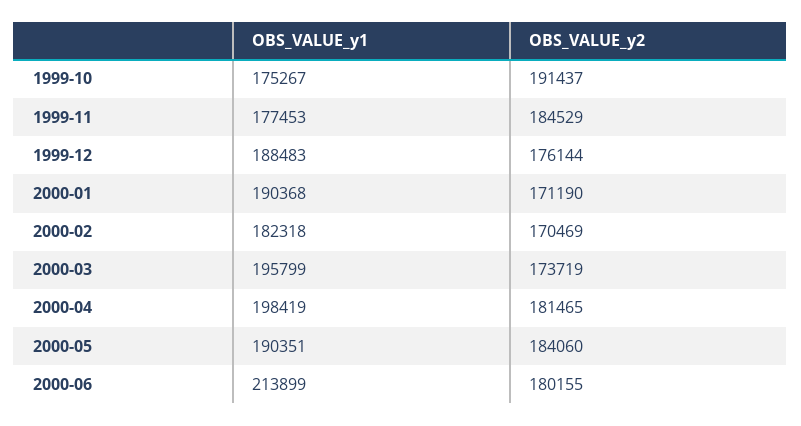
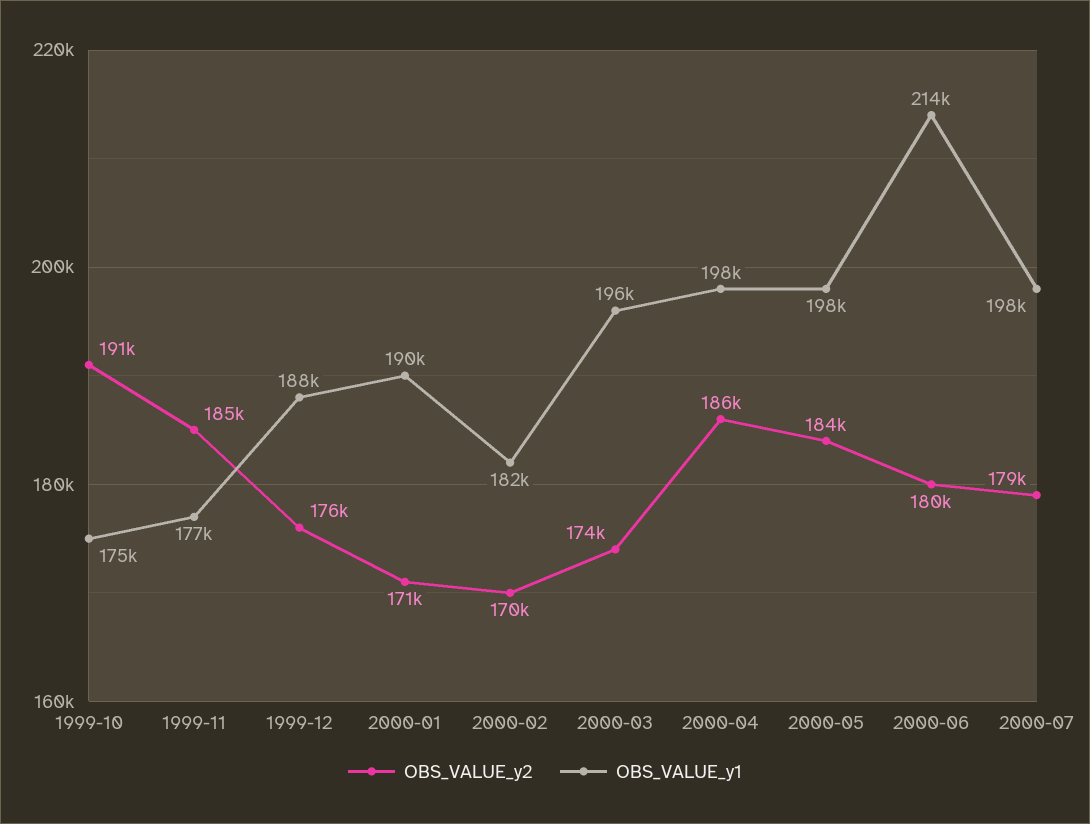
OBS_VALUE_y2, 2000-04: 181465 -> 186000
OBS_VALUE_y1, 2000-05: 190351 -> 198000
OBS_VALUE_y2, 2000-07: none -> 179000
OBS_VALUE_y1, 2000-07: none -> 198000

